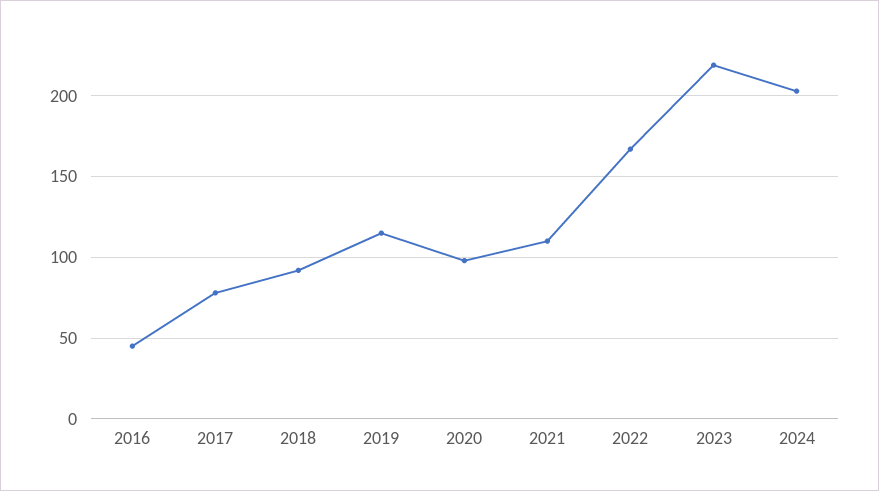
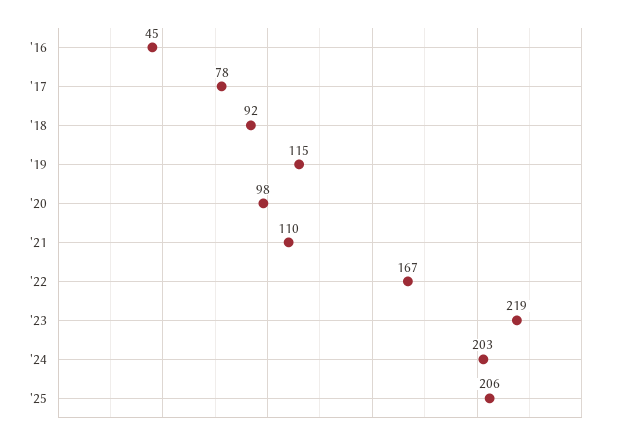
'25: none -> 206

